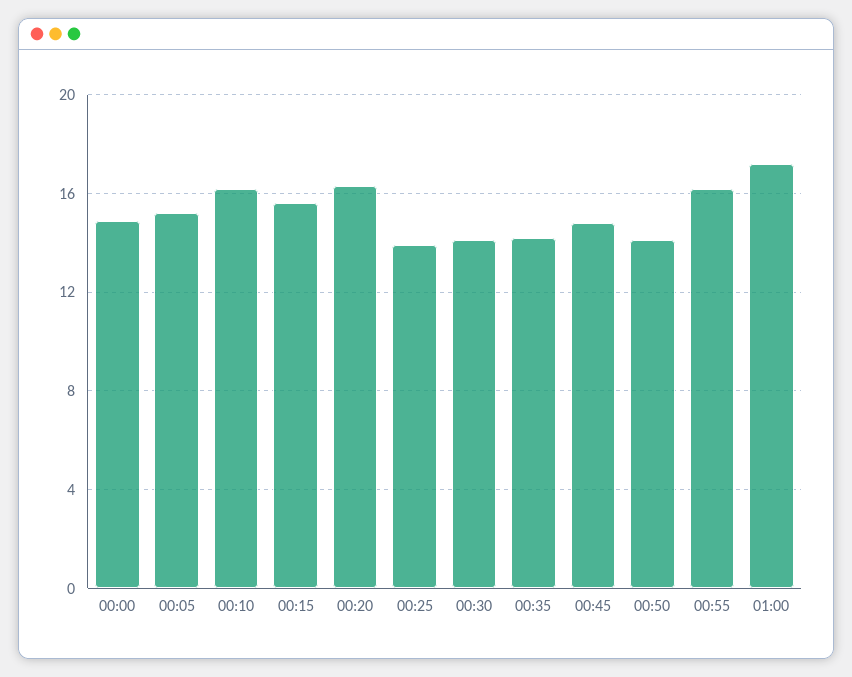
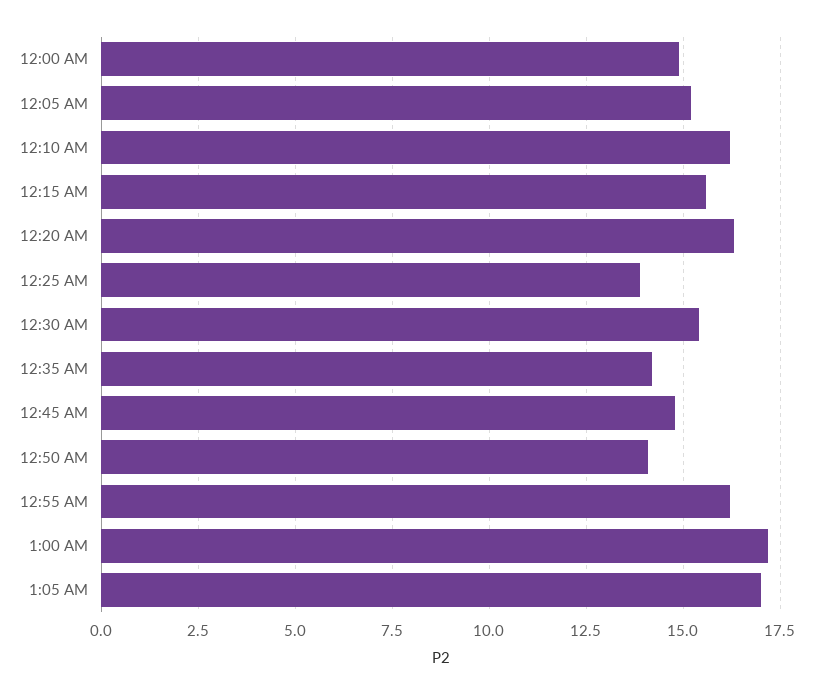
00:30: 14 -> 15.5
1:05 AM: none -> 17

